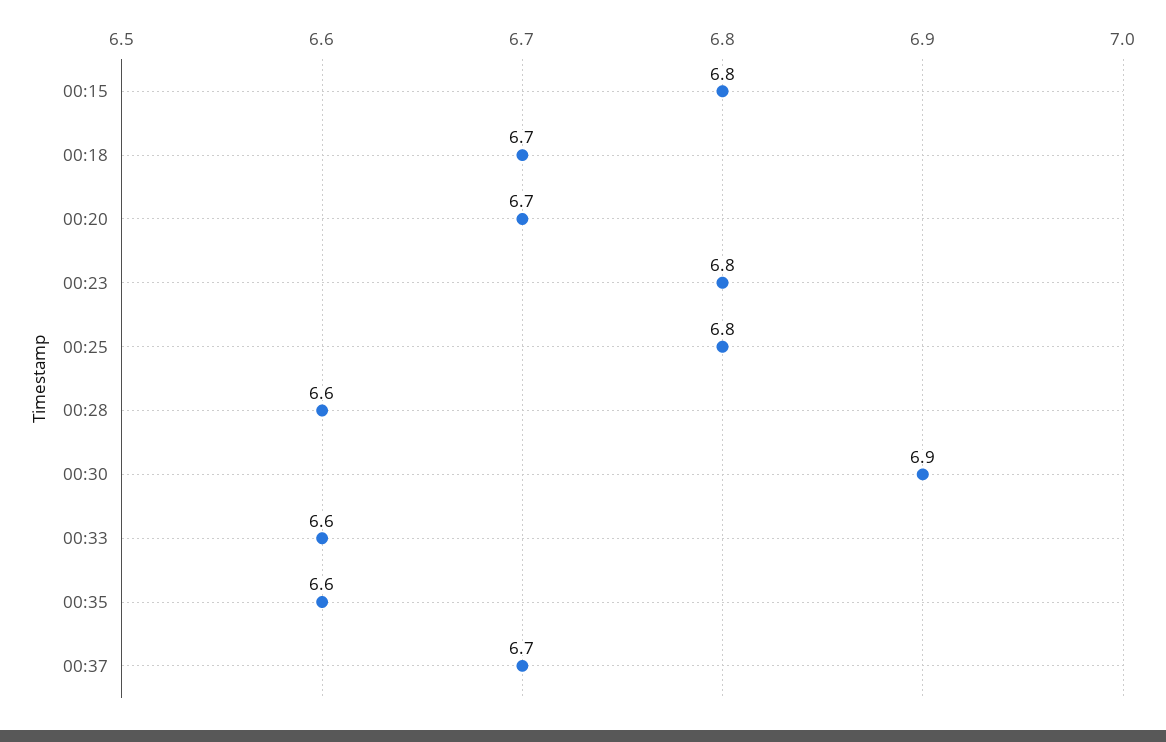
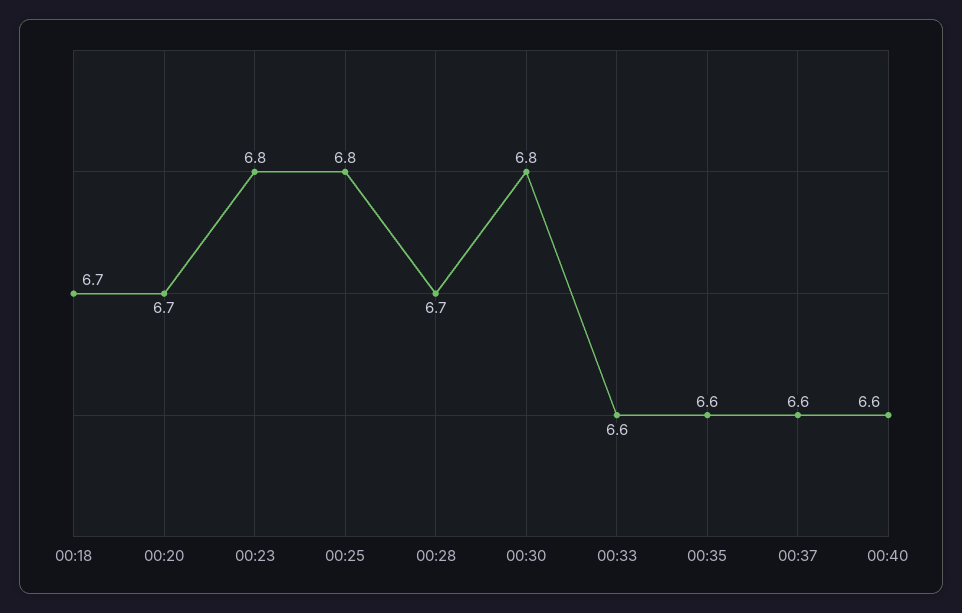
00:15: 6.8 -> none
00:28: 6.6 -> 6.7
00:30: 6.9 -> 6.8
00:37: 6.7 -> 6.6
00:40: none -> 6.6

